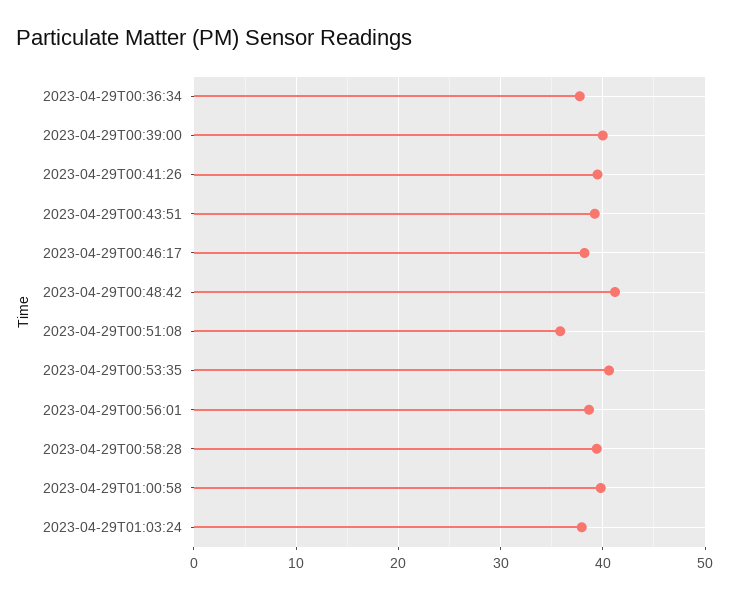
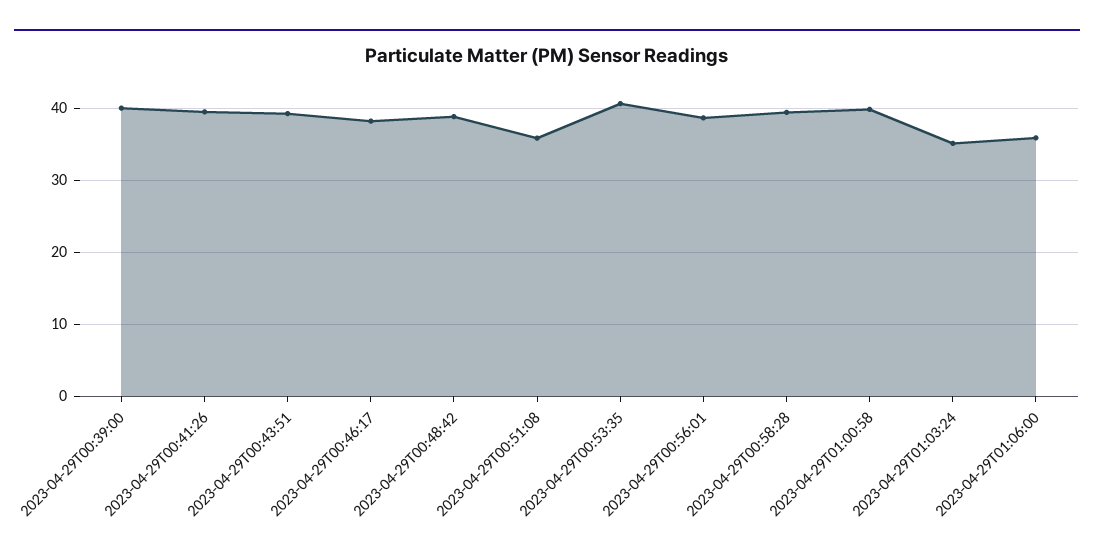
2023-04-29T00:36:34: 38 -> none
2023-04-29T00:48:42: 41 -> 39
2023-04-29T01:03:24: 38 -> 35
2023-04-29T01:06:00: none -> 36

